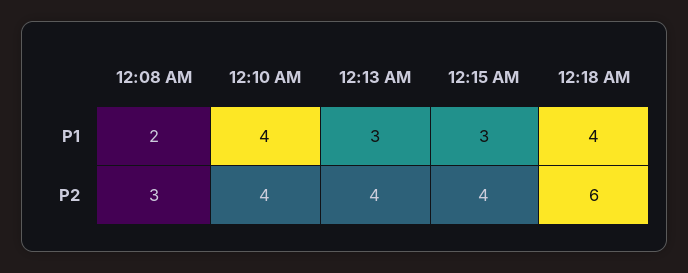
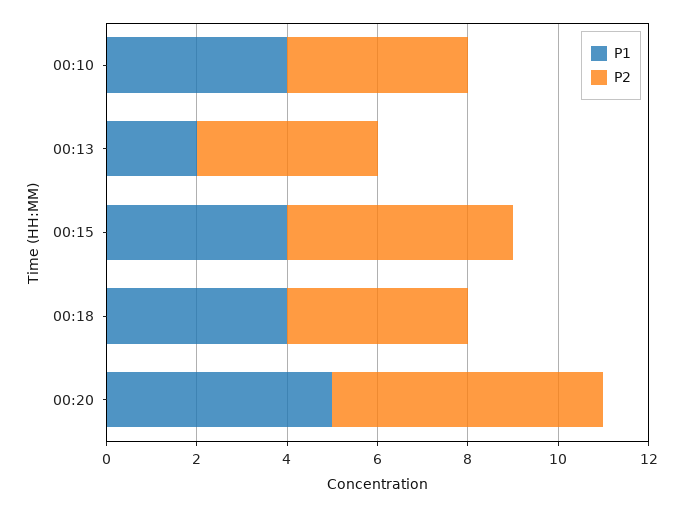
P1, 12:08 AM: 2 -> none
P1, 12:13 AM: 3 -> 2
P1, 12:15 AM: 3 -> 4
P2, 12:08 AM: 3 -> none
P2, 12:15 AM: 4 -> 5
P2, 12:18 AM: 6 -> 4
P1, 00:20: none -> 5
P2, 00:20: none -> 6

